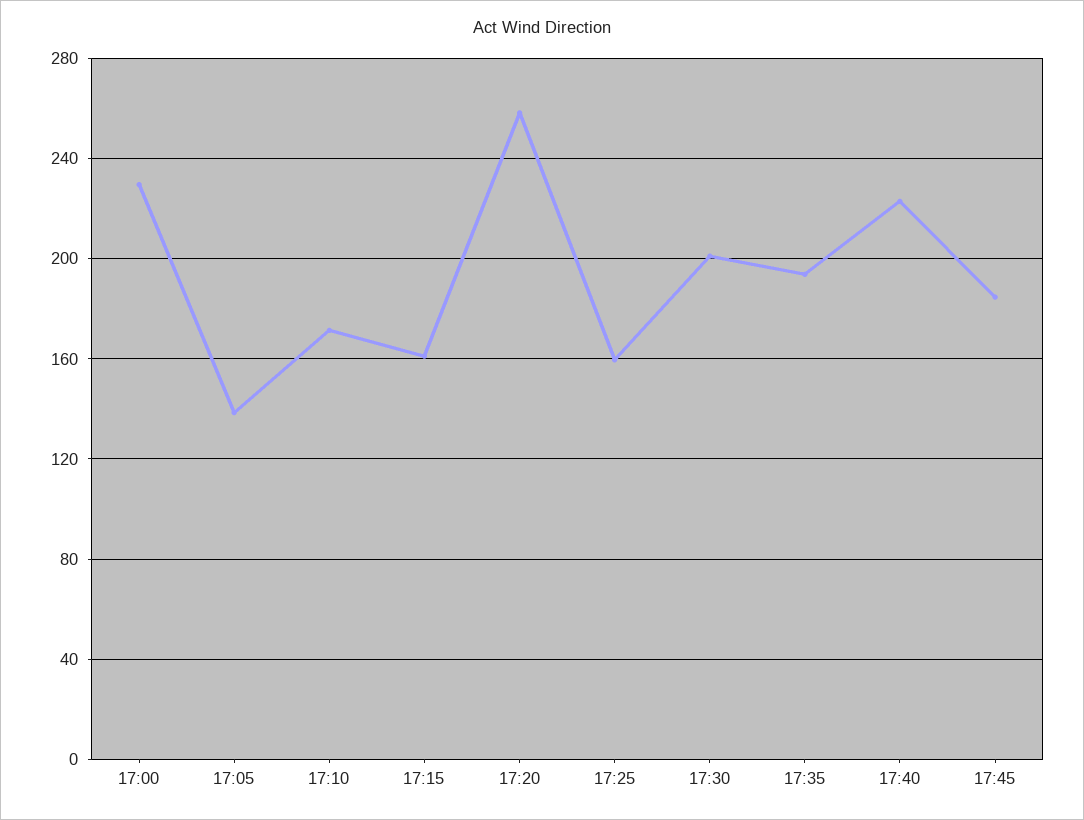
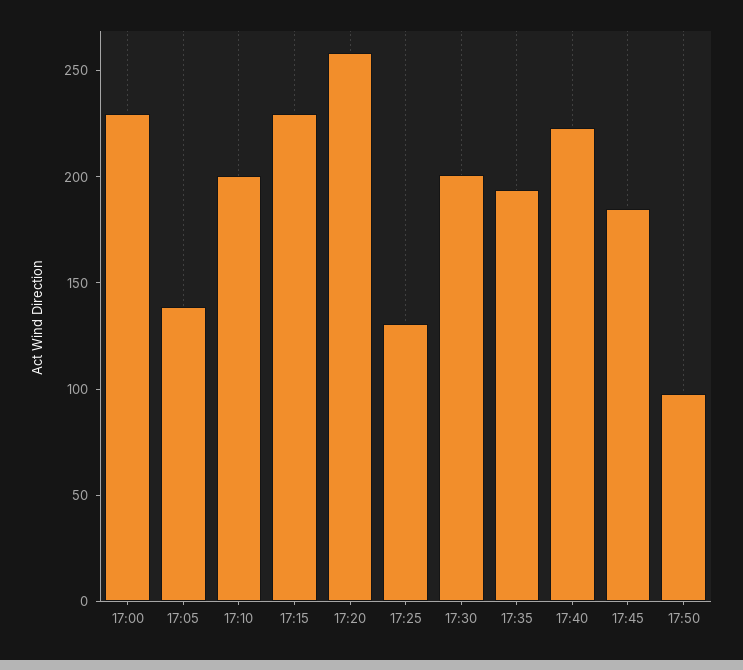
17:10: 170 -> 200
17:15: 160 -> 230
17:25: 160 -> 130
17:50: none -> 100

